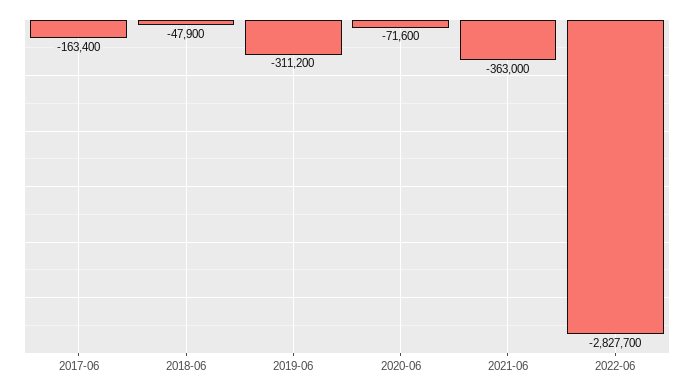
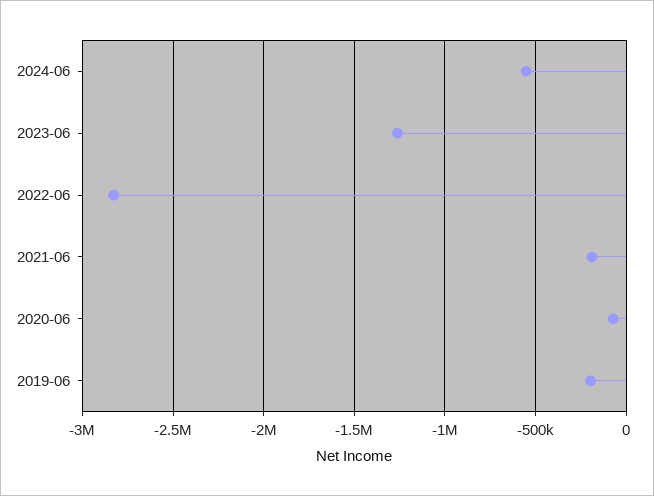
2017-06: -163400 -> none
2018-06: -47900 -> none
2019-06: -311200 -> -200000
2021-06: -363000 -> -200000
2024-06: none -> -550000
2023-06: none -> -1250000

